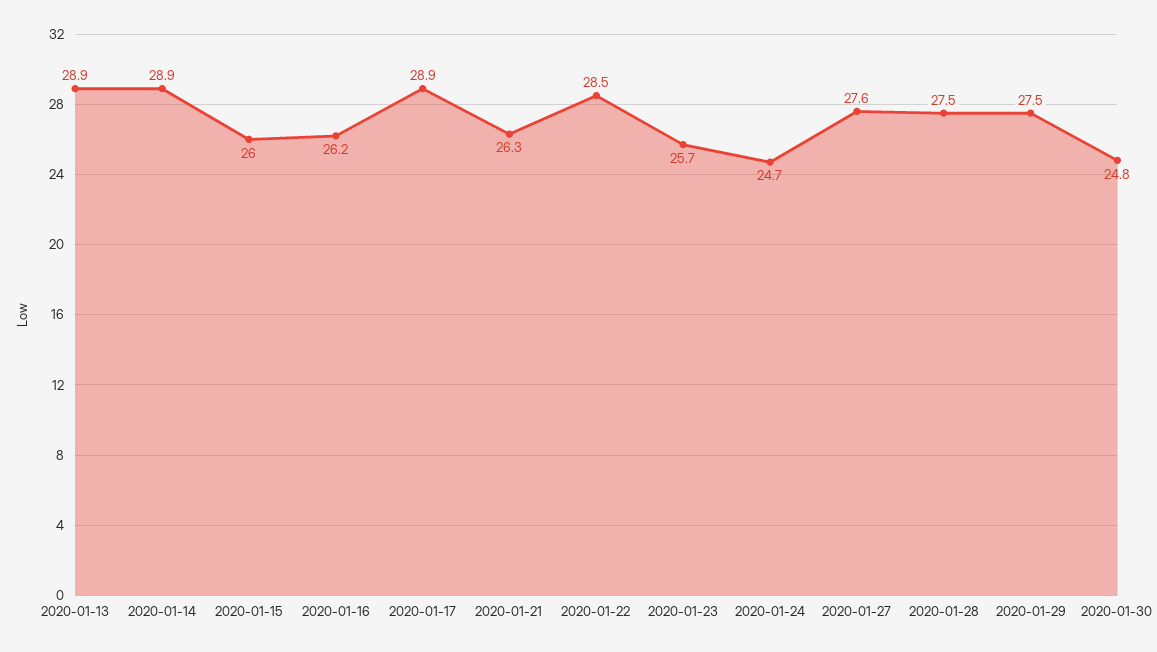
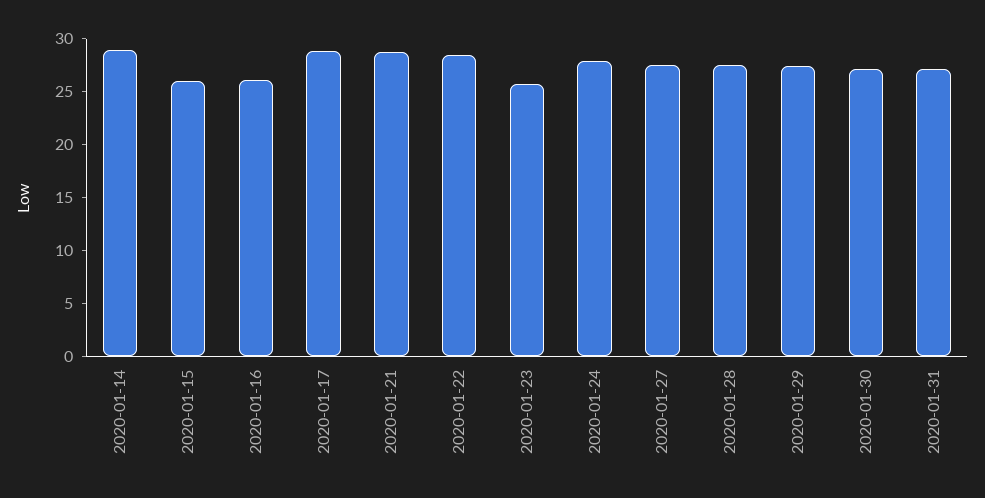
2020-01-13: 28.9 -> none
2020-01-21: 26.3 -> 29
2020-01-24: 24.7 -> 28
2020-01-30: 24.8 -> 27
2020-01-31: none -> 27

